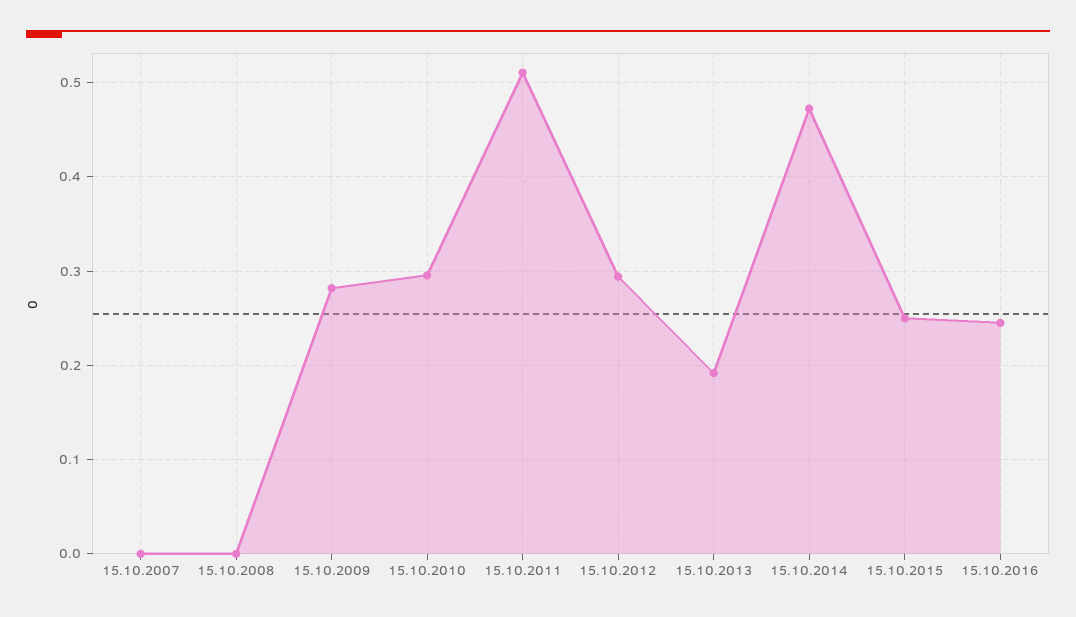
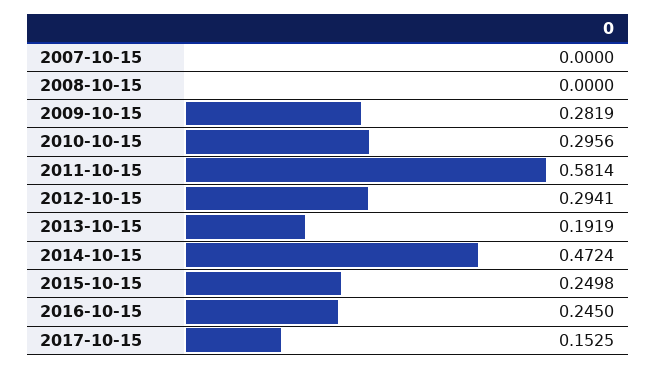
15.10.2011: 0.51 -> 0.5814
2017-10-15: none -> 0.1525

